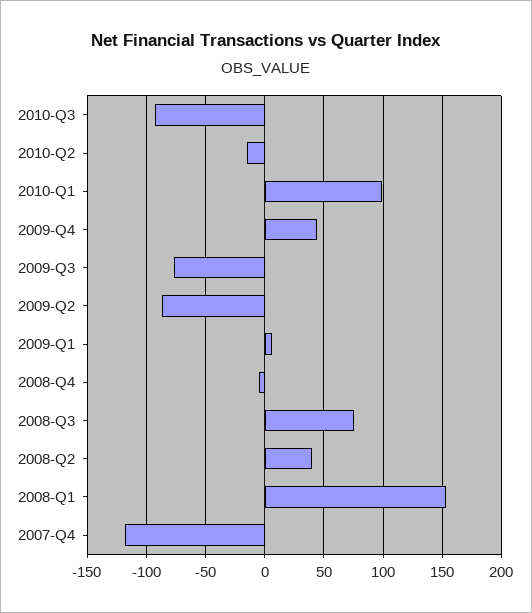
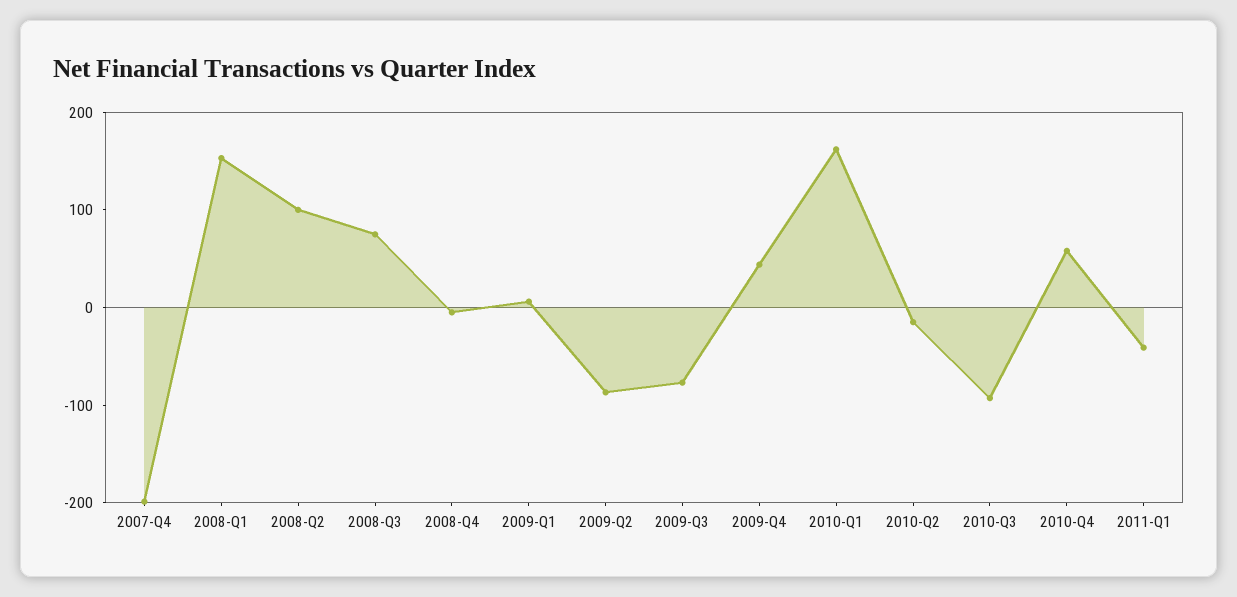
2010-Q1: 100 -> 160
2008-Q2: 40 -> 100
2007-Q4: -120 -> -200
2010-Q4: none -> 60
2011-Q1: none -> -40

